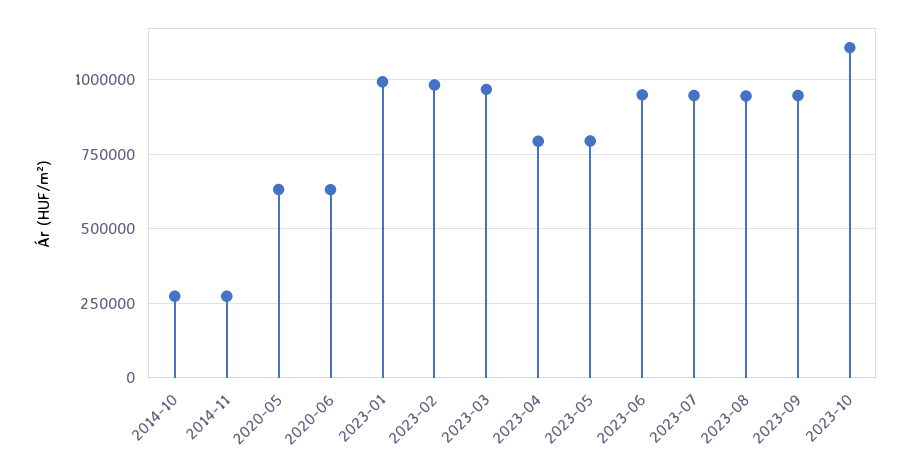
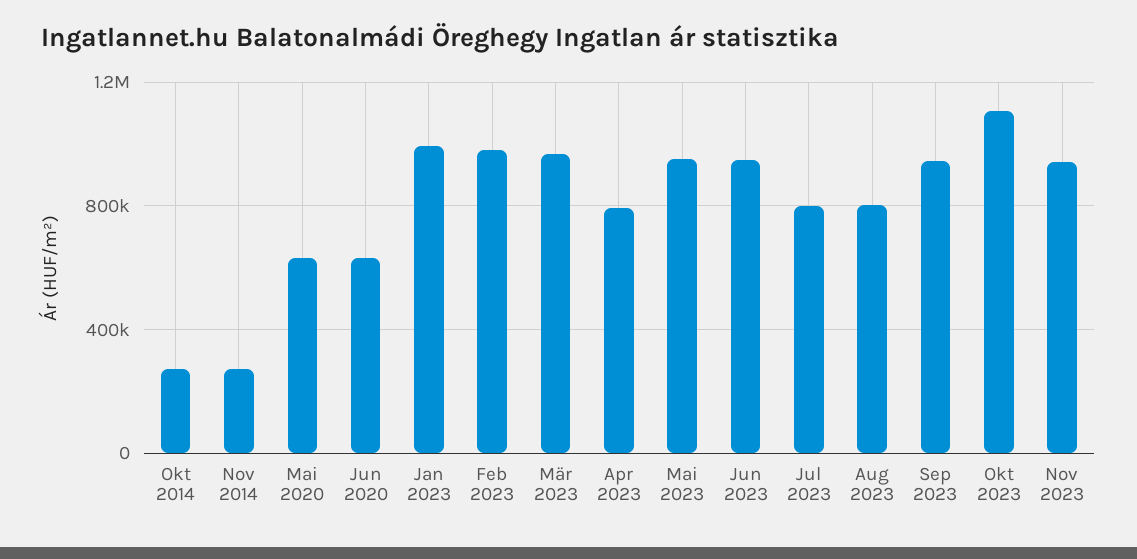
2023-05: 800000 -> 950000
2023-07: 950000 -> 800000
2023-08: 950000 -> 800000
Nov 2023: none -> 950000

